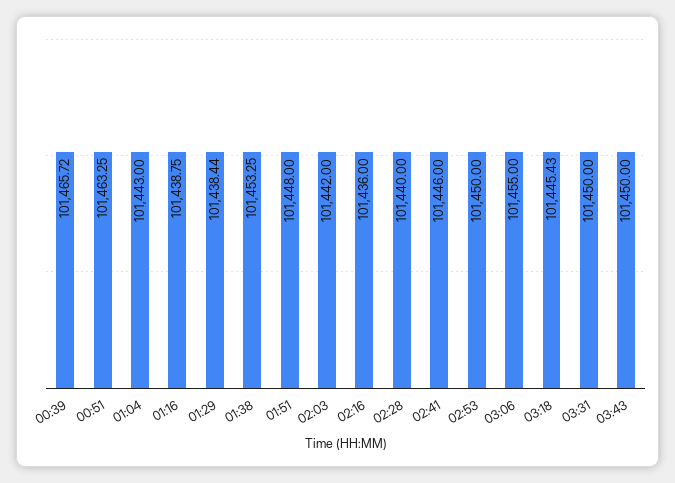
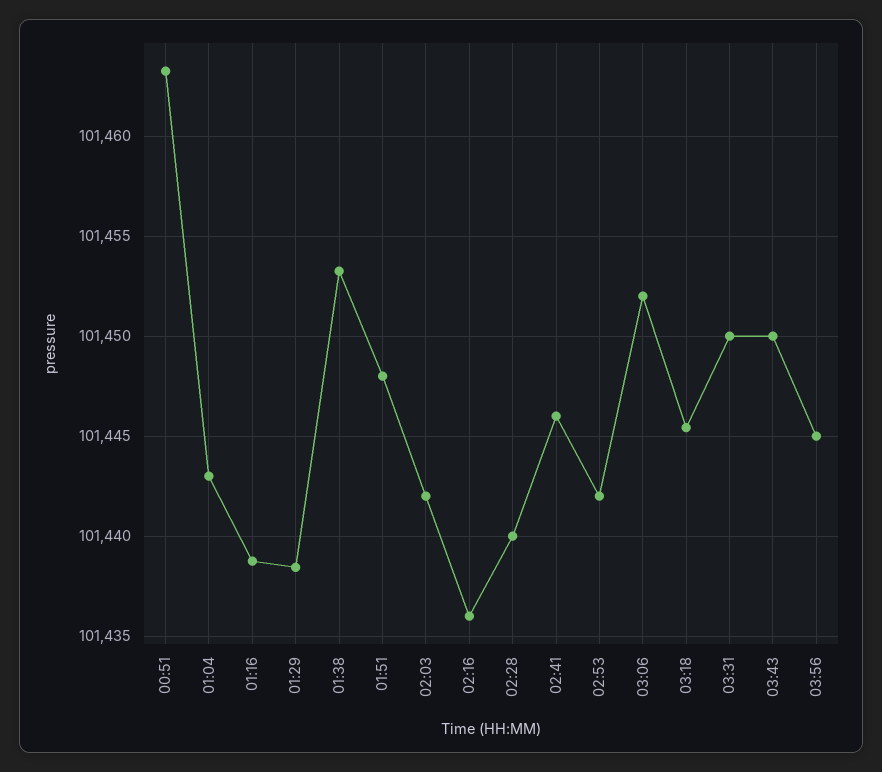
00:39: 101465.72 -> none
02:53: 101450 -> 101442
03:06: 101455 -> 101452
03:56: none -> 101445

